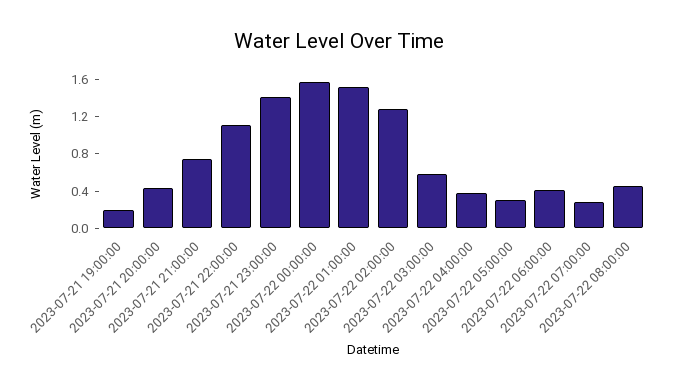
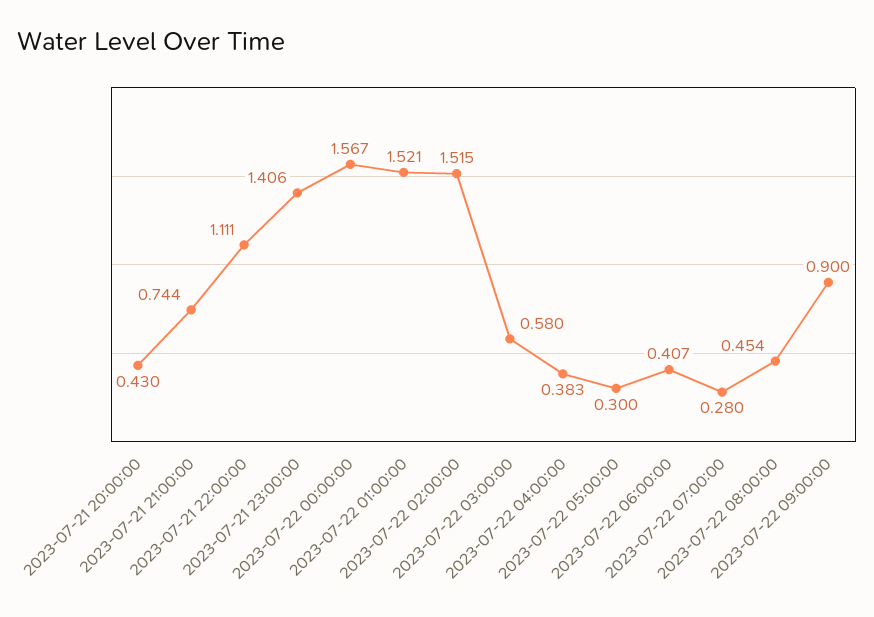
2023-07-21 19:00:00: 0.2 -> none
2023-07-22 02:00:00: 1.3 -> 1.515
2023-07-22 09:00:00: none -> 0.9

